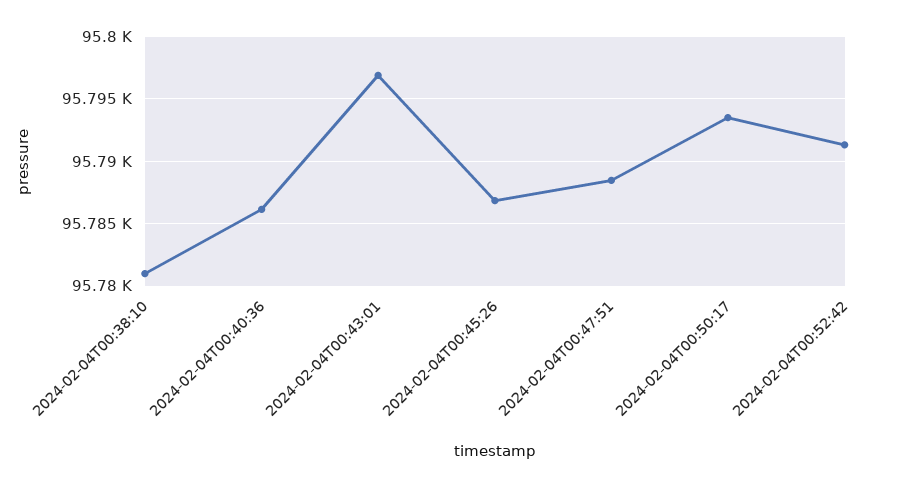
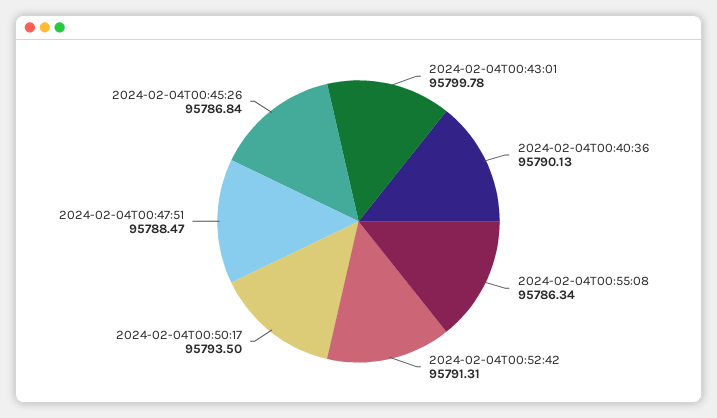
2024-02-04T00:38:10: 95781 -> none
2024-02-04T00:40:36: 95786 -> 95790.13
2024-02-04T00:43:01: 95797 -> 95799.78
2024-02-04T00:55:08: none -> 95786.34

